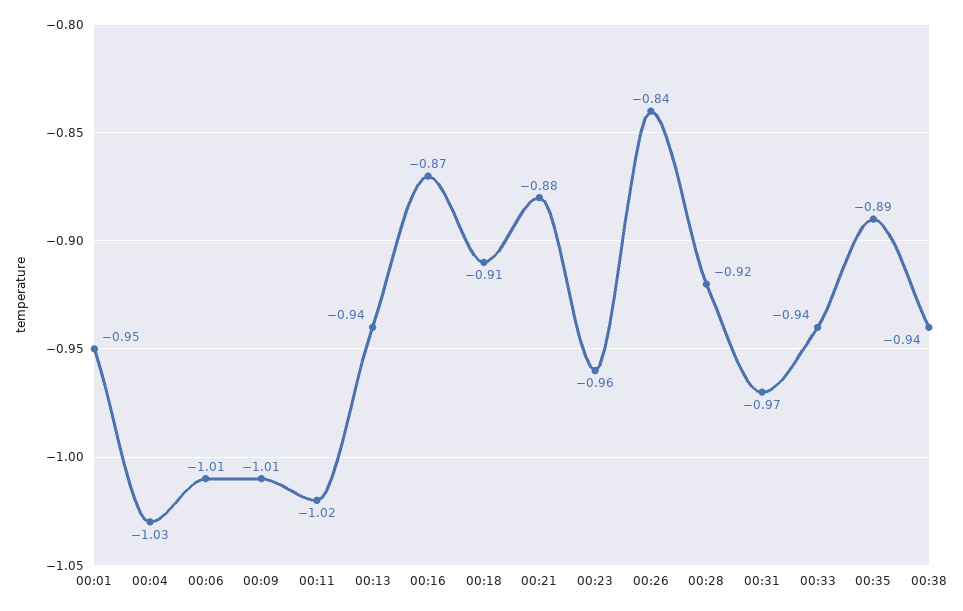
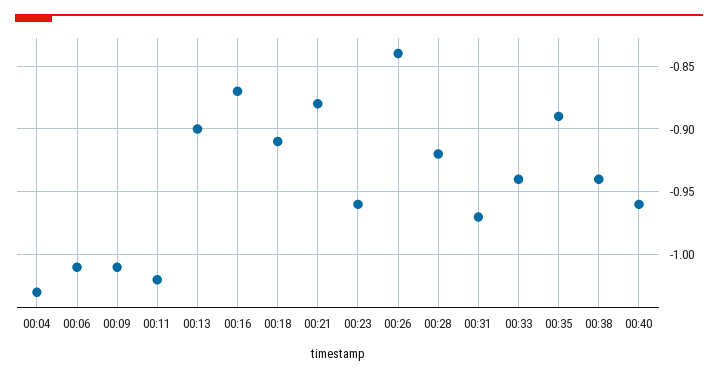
00:01: -0.95 -> none
00:13: -0.94 -> -0.9
00:40: none -> -0.96

